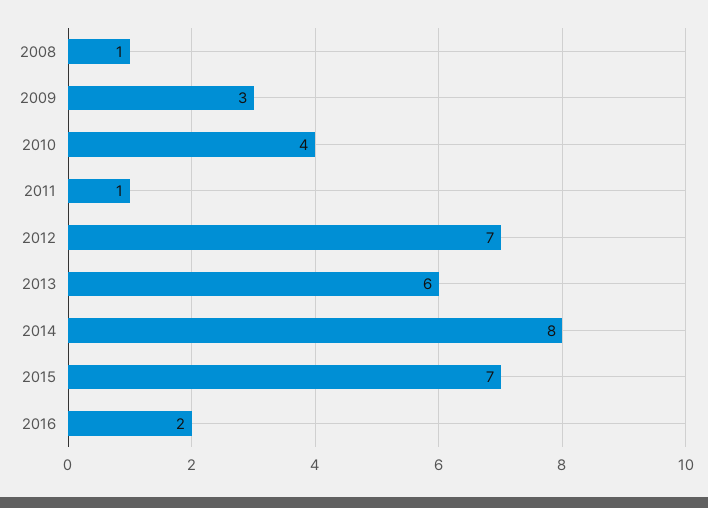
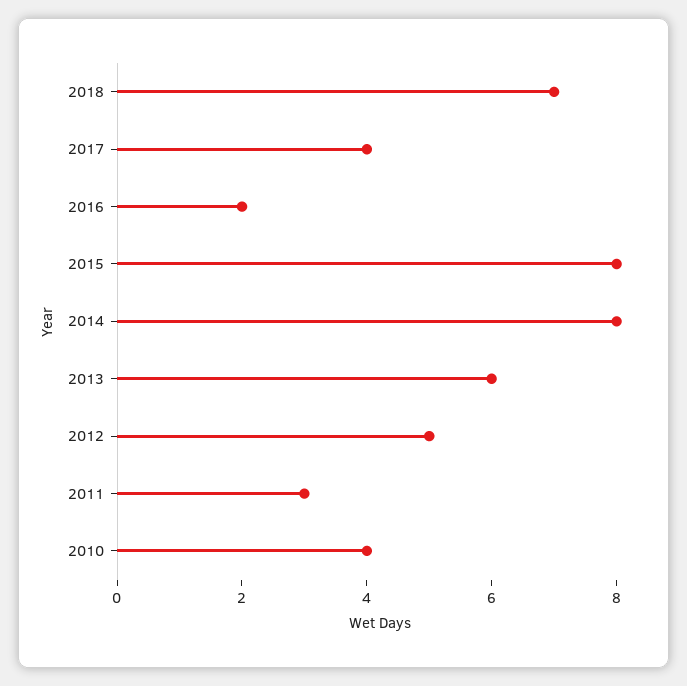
2008: 1 -> none
2009: 3 -> none
2011: 1 -> 3
2012: 7 -> 5
2015: 7 -> 8
2018: none -> 7
2017: none -> 4

